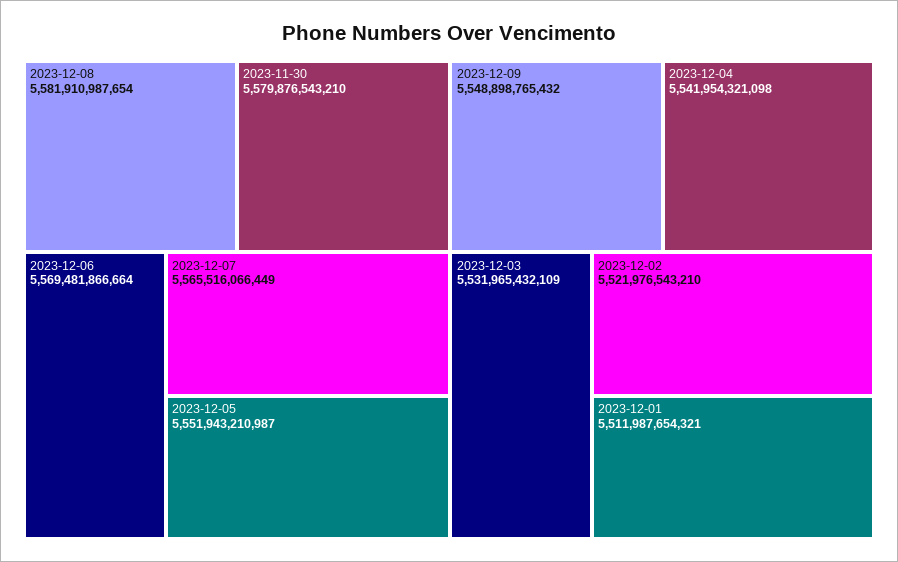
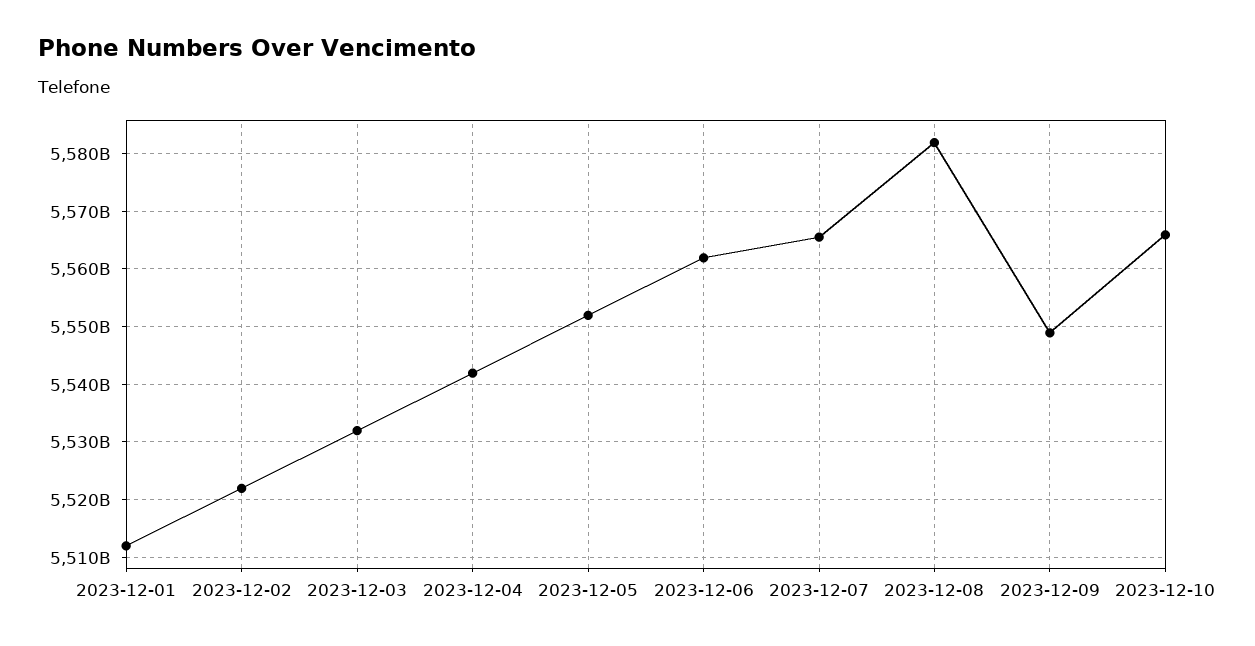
2023-11-30: 5579876543210 -> none
2023-12-06: 5569481866664 -> 5562000000000
2023-12-10: none -> 5566000000000

